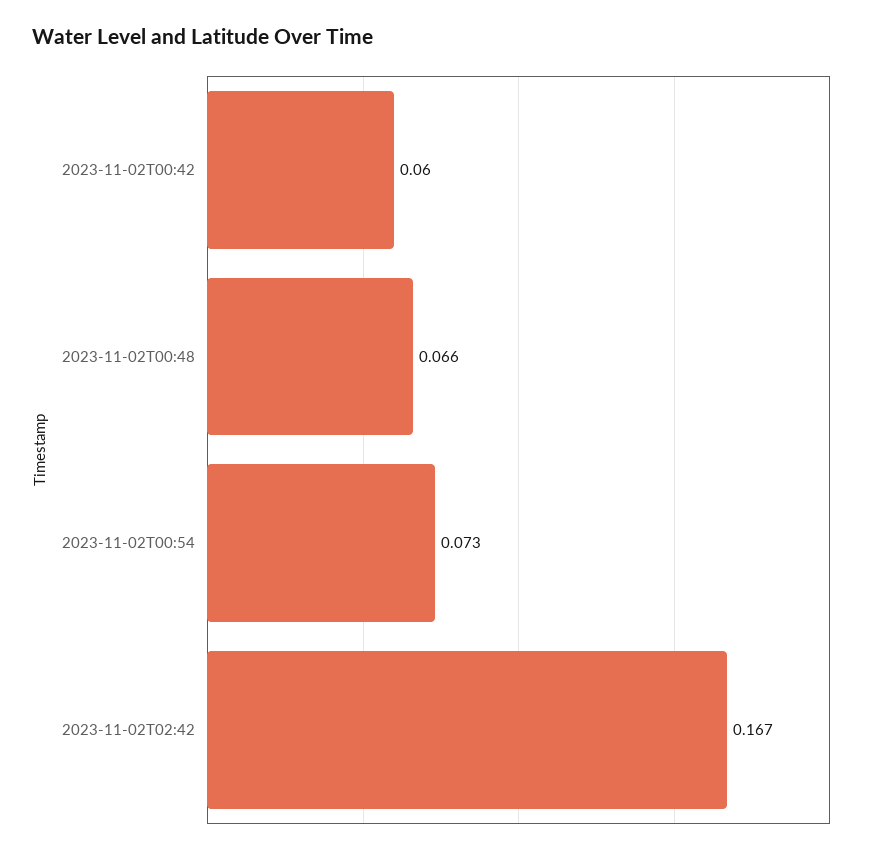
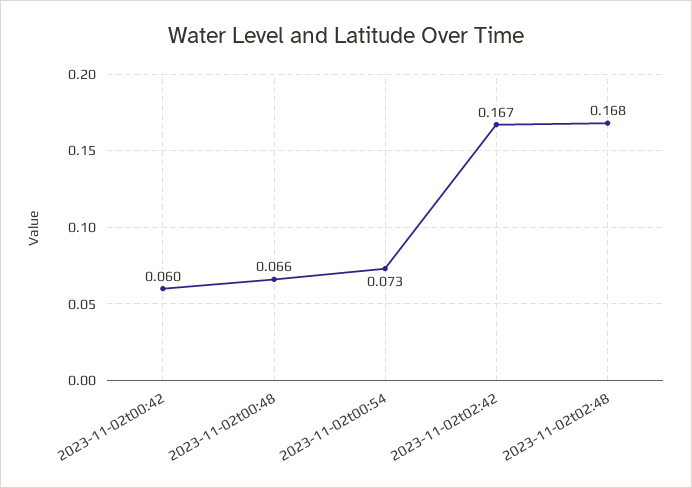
2023-11-02t02:48: none -> 0.168

